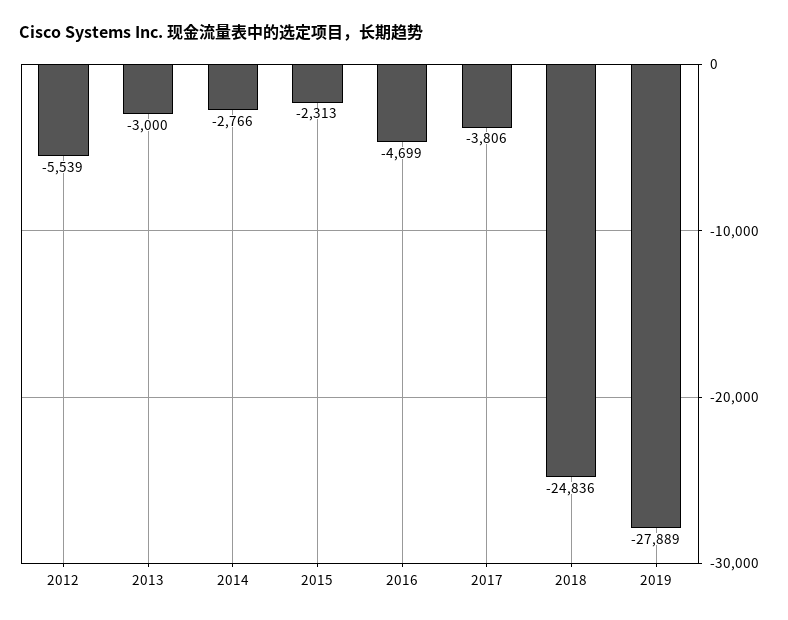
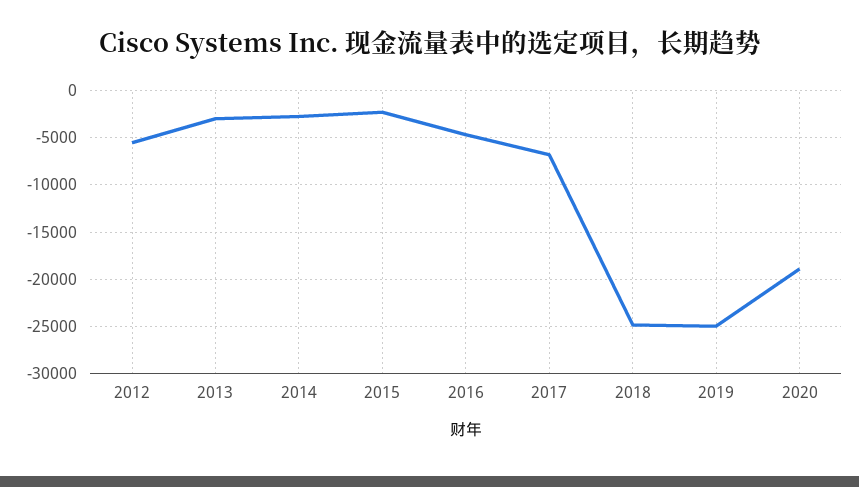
2017: -3806 -> -7000
2019: -27889 -> -25000
2020: none -> -19000

